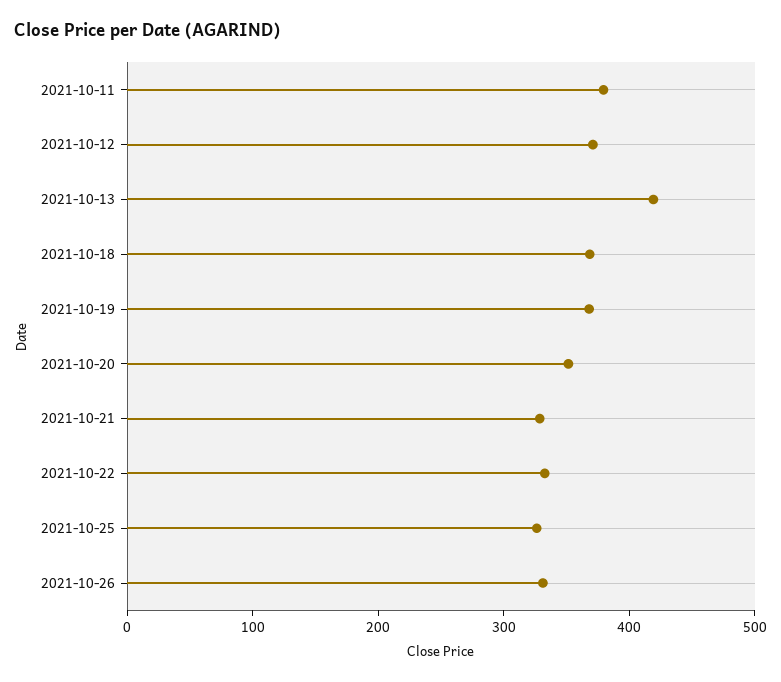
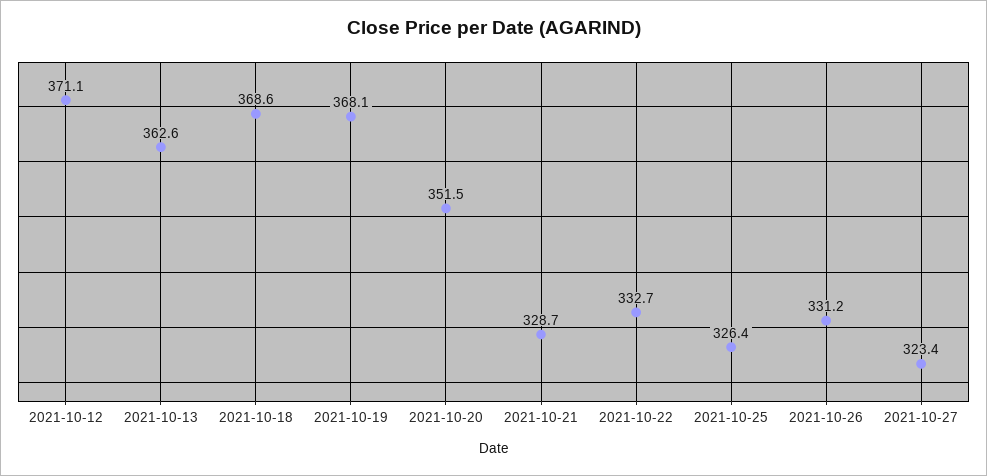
2021-10-11: 380 -> none
2021-10-13: 420 -> 362.6
2021-10-27: none -> 323.4

